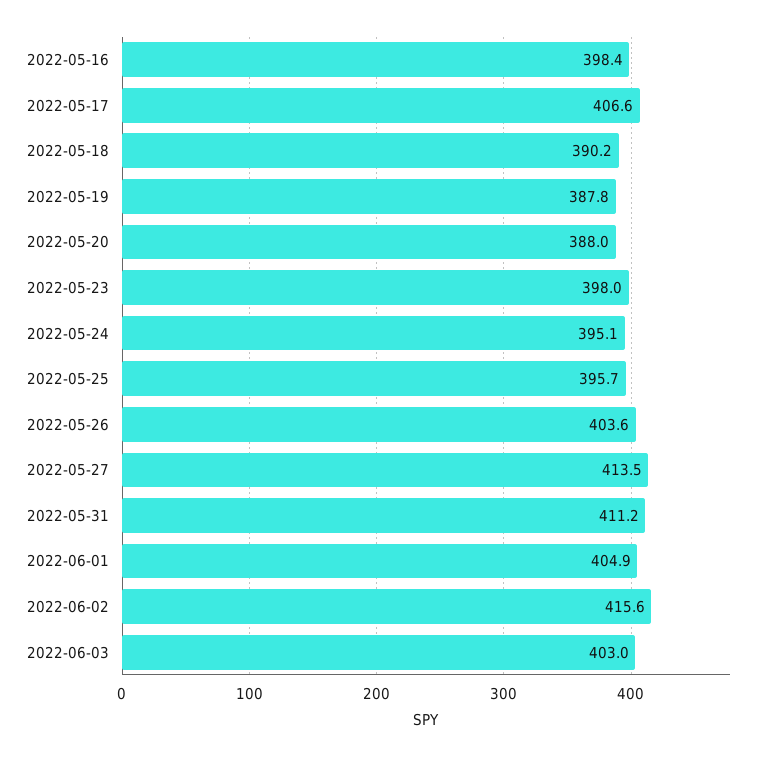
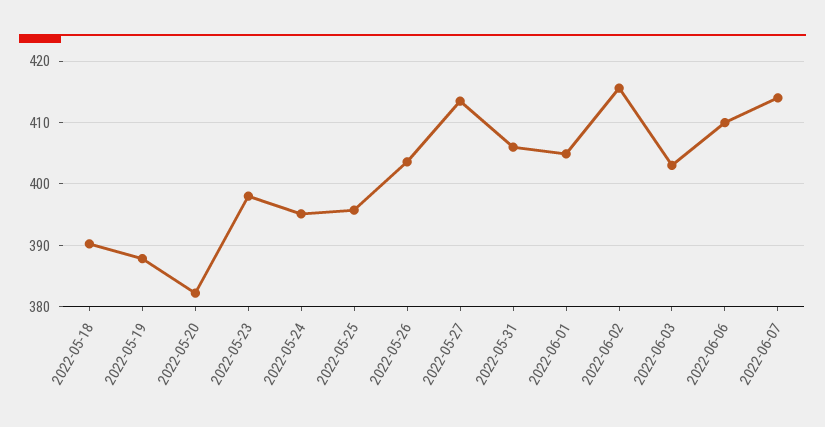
2022-05-16: 398.4 -> none
2022-05-17: 406.6 -> none
2022-05-20: 388 -> 382
2022-05-31: 411.2 -> 406
2022-06-06: none -> 410
2022-06-07: none -> 414

